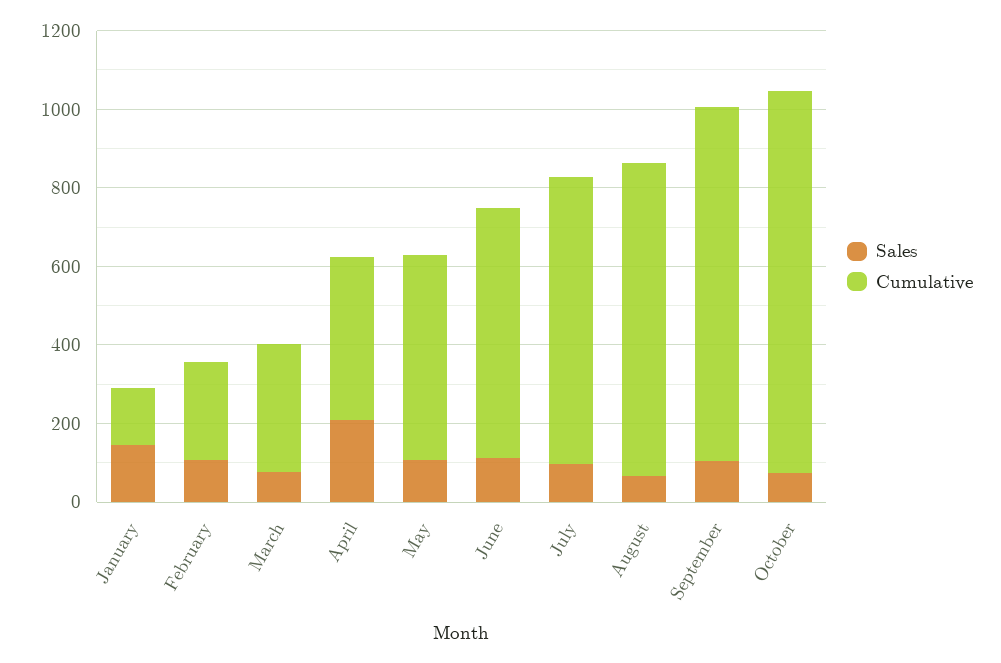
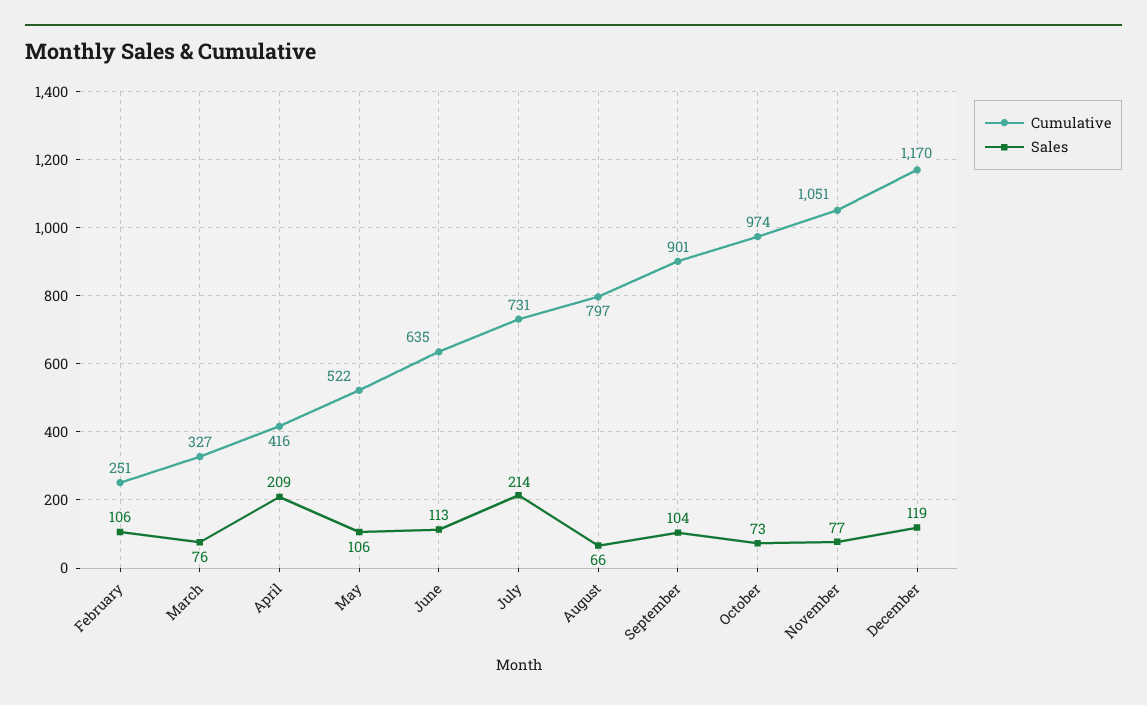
Sales, January: 150 -> none
Cumulative, January: 150 -> none
Sales, July: 100 -> 214
Cumulative, November: none -> 1051
Sales, November: none -> 77
Cumulative, December: none -> 1170
Sales, December: none -> 119

